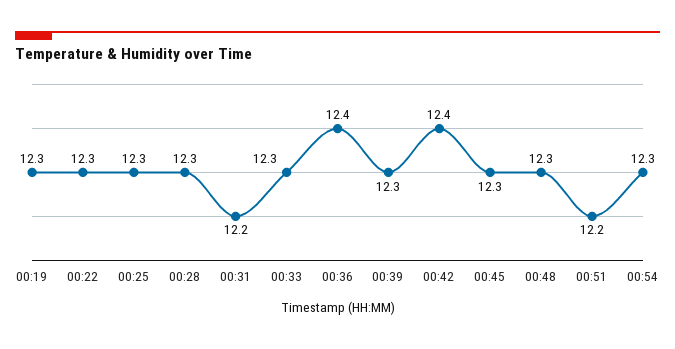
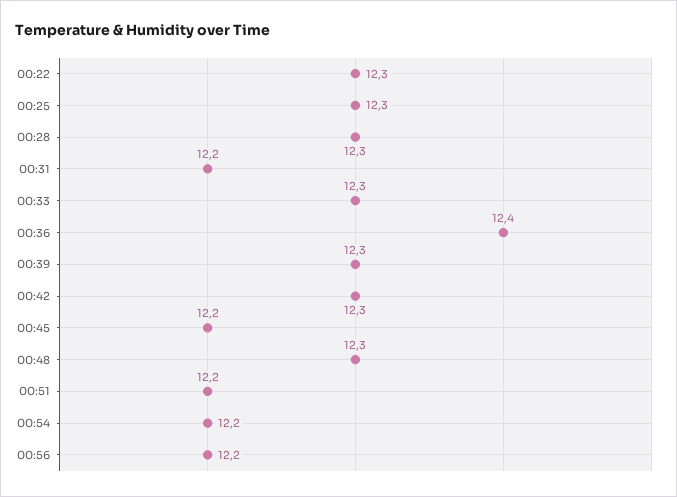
00:19: 12.3 -> none
00:42: 12.4 -> 12.3
00:45: 12.3 -> 12.2
00:54: 12.3 -> 12.2
00:56: none -> 12.2

